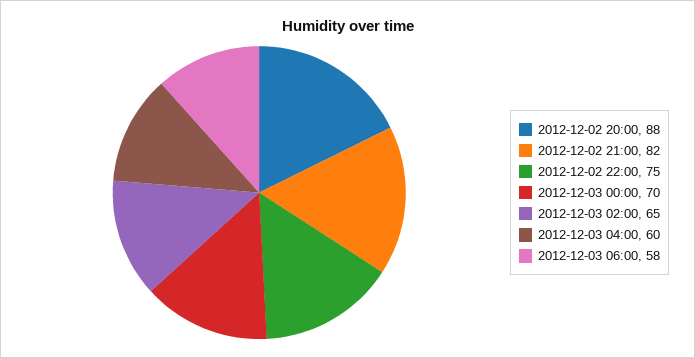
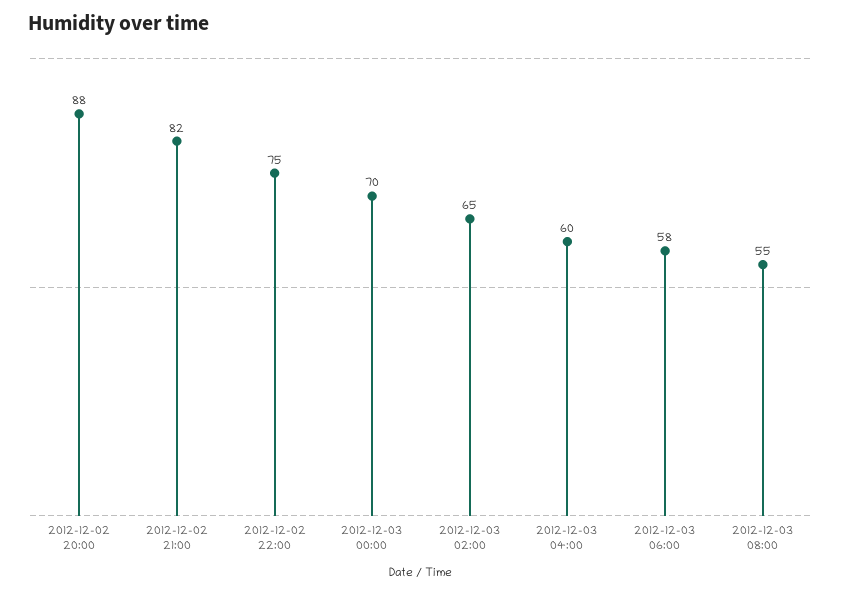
2012-12-03 08:00: none -> 55

